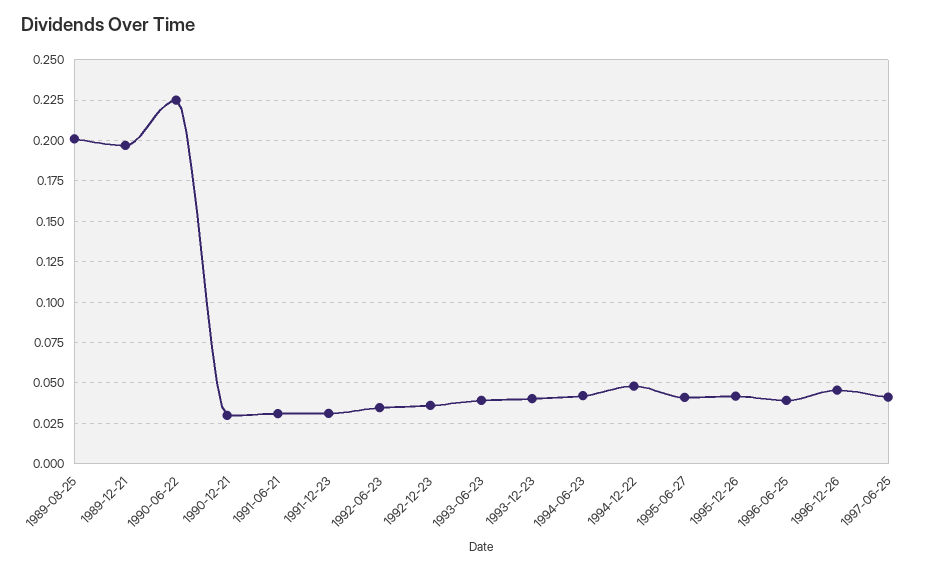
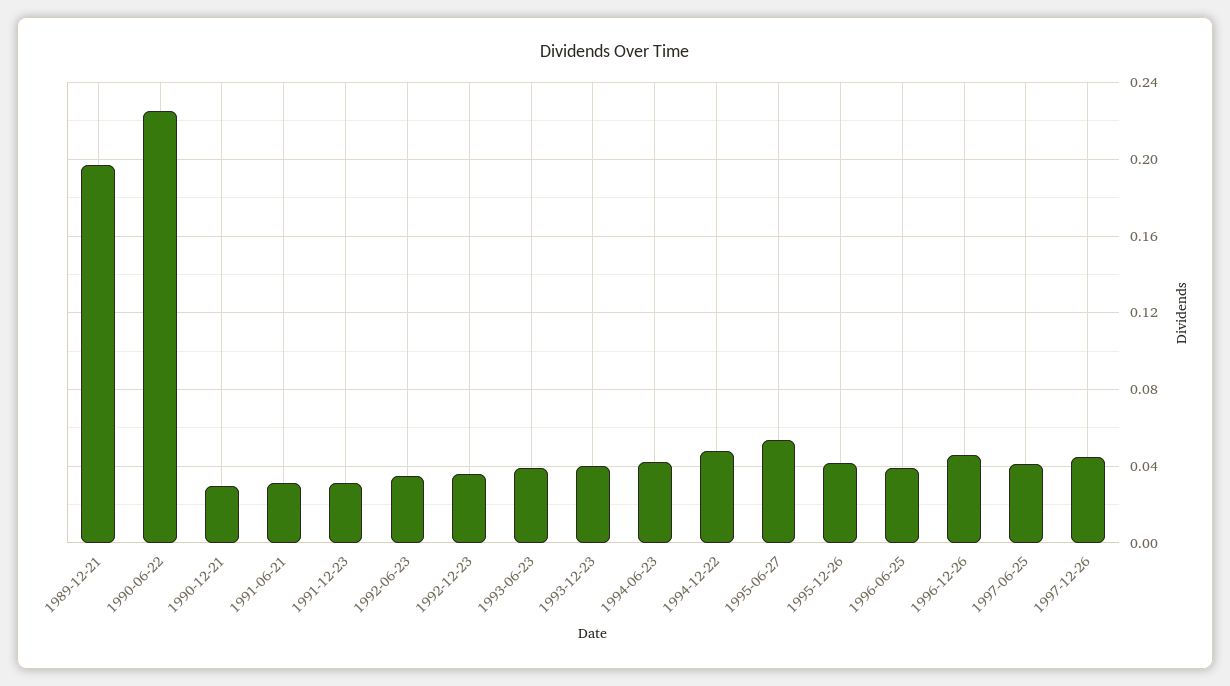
1989-08-25: 0.2 -> none
1995-06-27: 0.04 -> 0.055
1997-12-26: none -> 0.045

